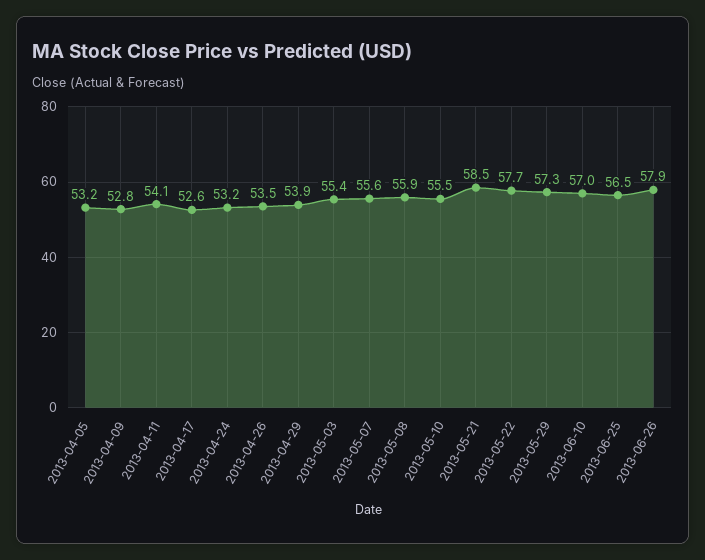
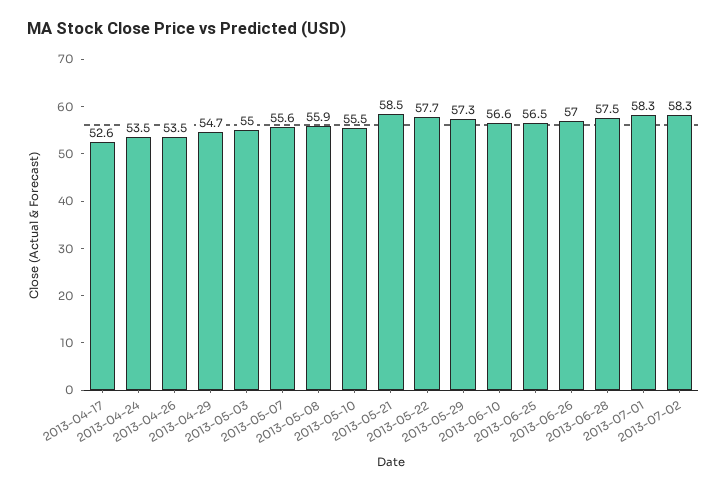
2013-04-05: 53.2 -> none
2013-04-09: 52.8 -> none
2013-04-11: 54.1 -> none
2013-04-24: 53.2 -> 53.5
2013-04-29: 53.9 -> 54.7
2013-05-03: 55.4 -> 55
2013-06-10: 57 -> 56.6
2013-06-26: 57.9 -> 57
2013-06-28: none -> 57.5
2013-07-01: none -> 58.3
2013-07-02: none -> 58.3

